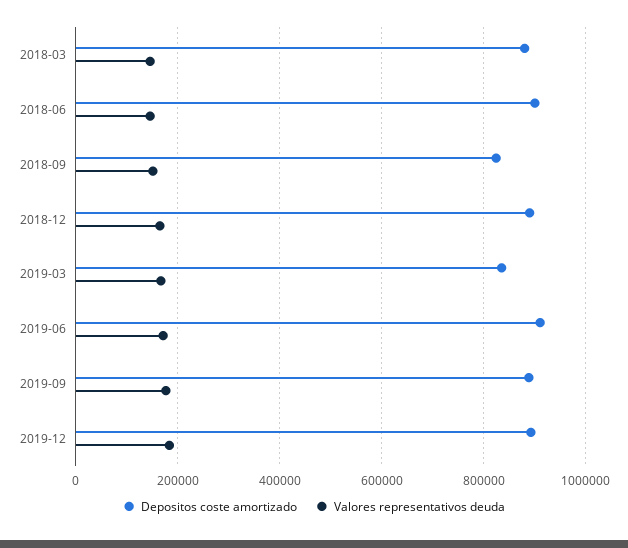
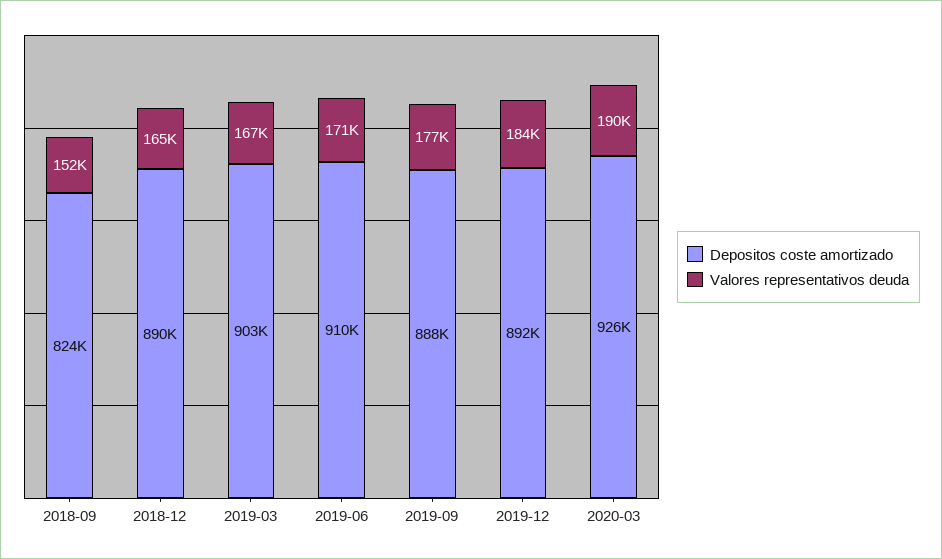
Depositos coste amortizado, 2018-03: 880000 -> none
Valores representativos deuda, 2018-03: 140000 -> none
Depositos coste amortizado, 2018-06: 900000 -> none
Valores representativos deuda, 2018-06: 140000 -> none
Depositos coste amortizado, 2019-03: 840000 -> 903000
Depositos coste amortizado, 2020-03: none -> 926000
Valores representativos deuda, 2020-03: none -> 190000

